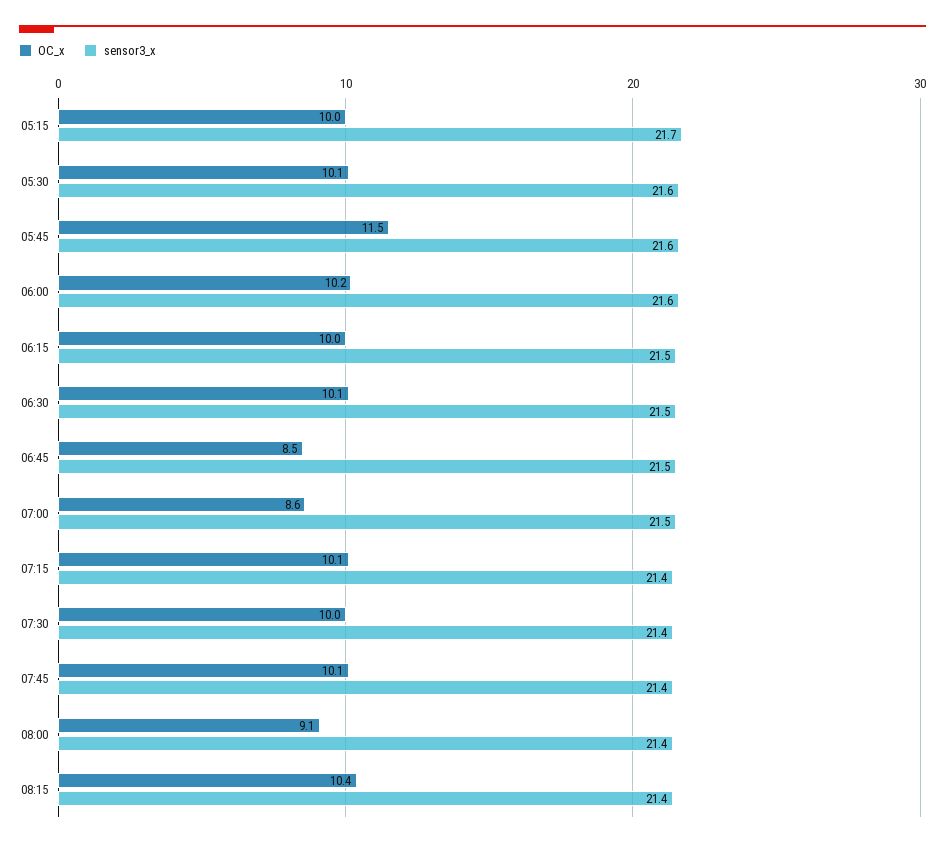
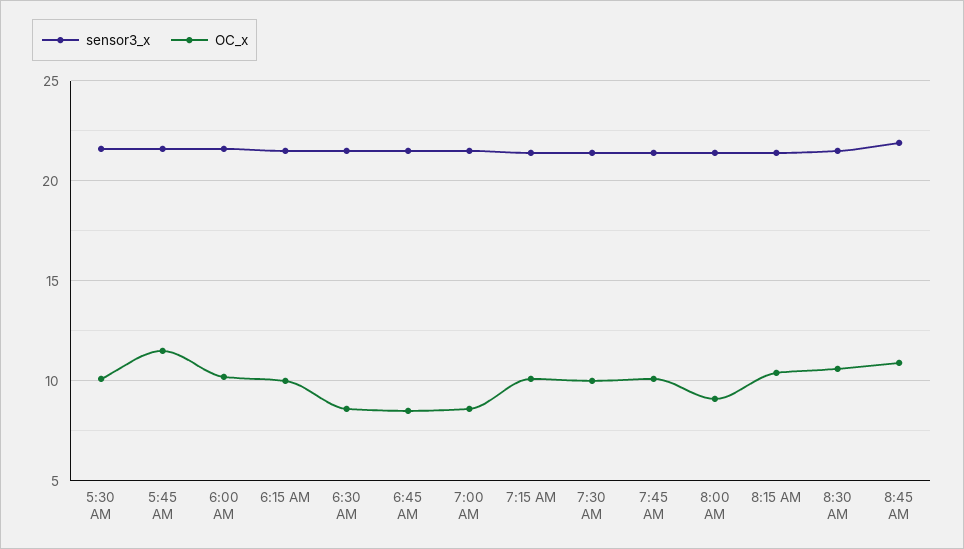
OC_x, 05:15: 10 -> none
sensor3_x, 05:15: 21.7 -> none
OC_x, 06:30: 10.1 -> 8.5
sensor3_x, 8:30 AM: none -> 21.5
OC_x, 8:30 AM: none -> 10.5
sensor3_x, 8:45 AM: none -> 22
OC_x, 8:45 AM: none -> 11

